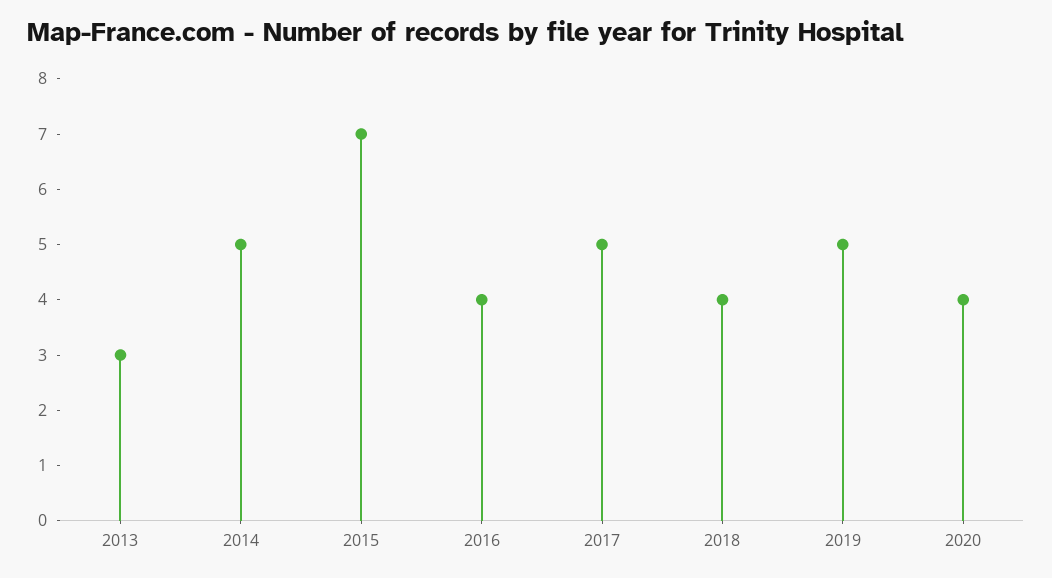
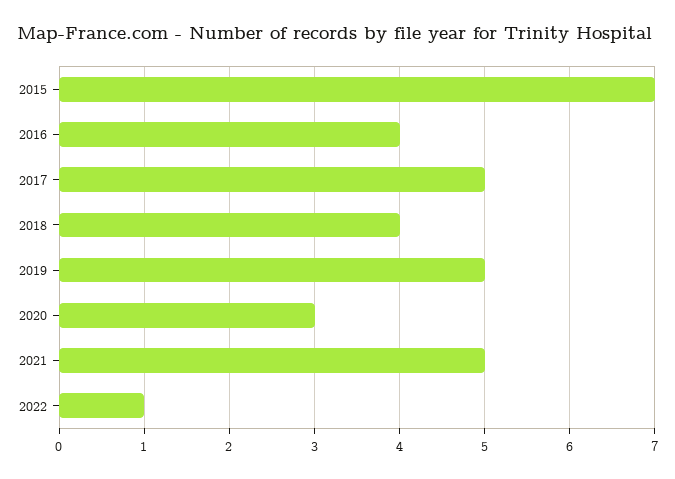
2013: 3 -> none
2014: 5 -> none
2020: 4 -> 3
2021: none -> 5
2022: none -> 1

